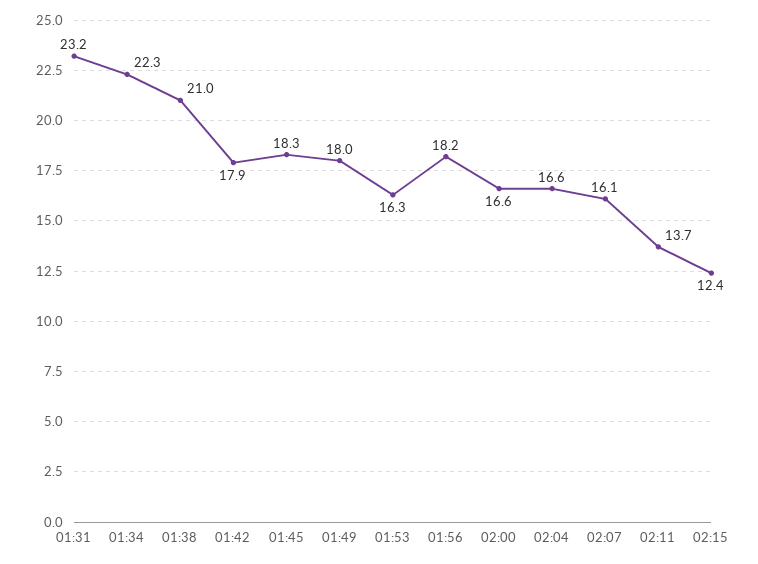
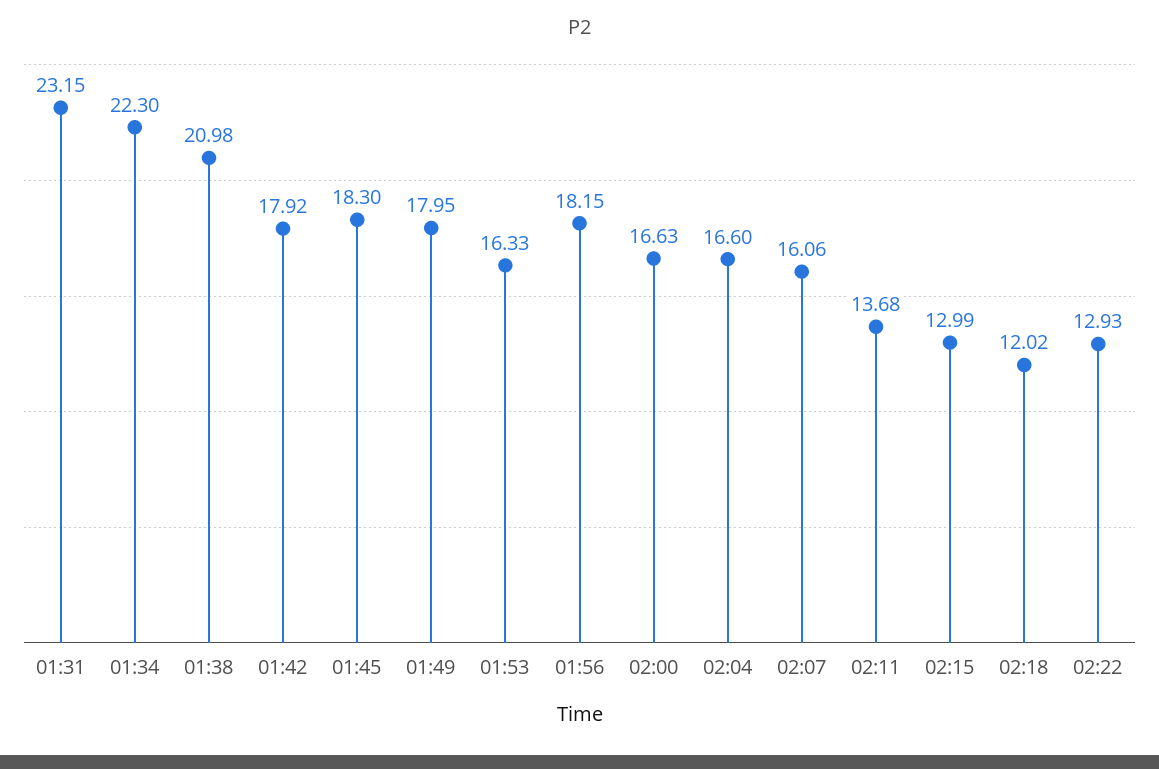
02:15: 12.4 -> 12.99
02:18: none -> 12.02
02:22: none -> 12.93

